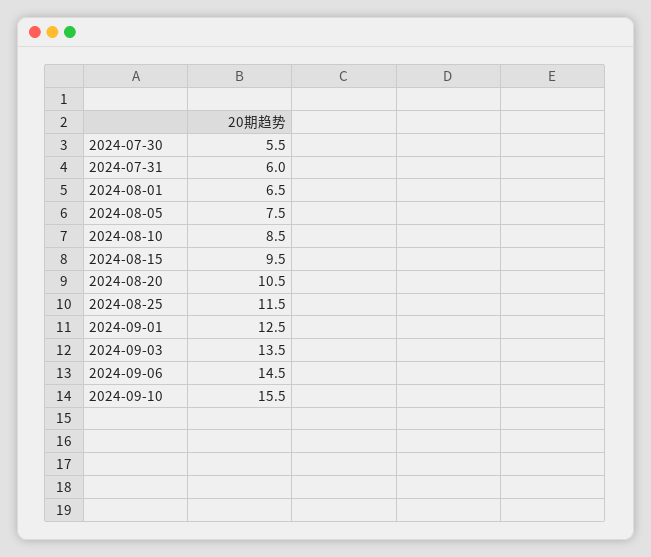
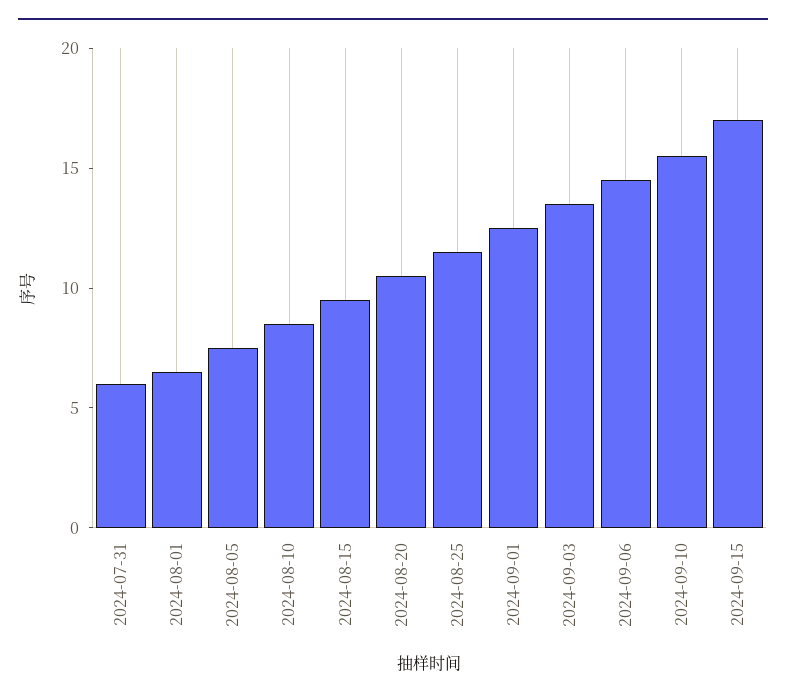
2024-07-30: 5.5 -> none
2024-09-15: none -> 17

